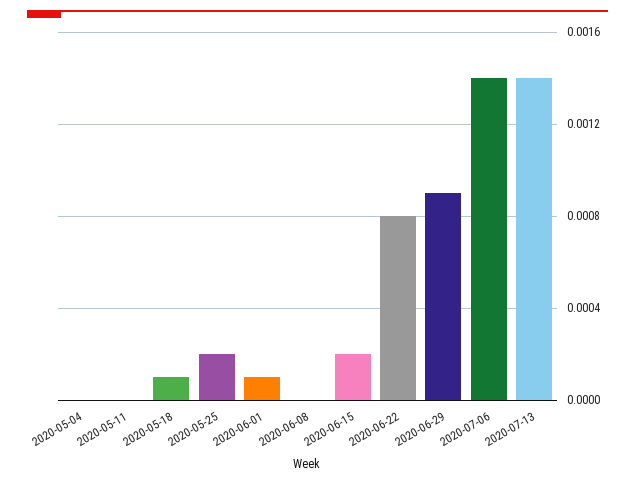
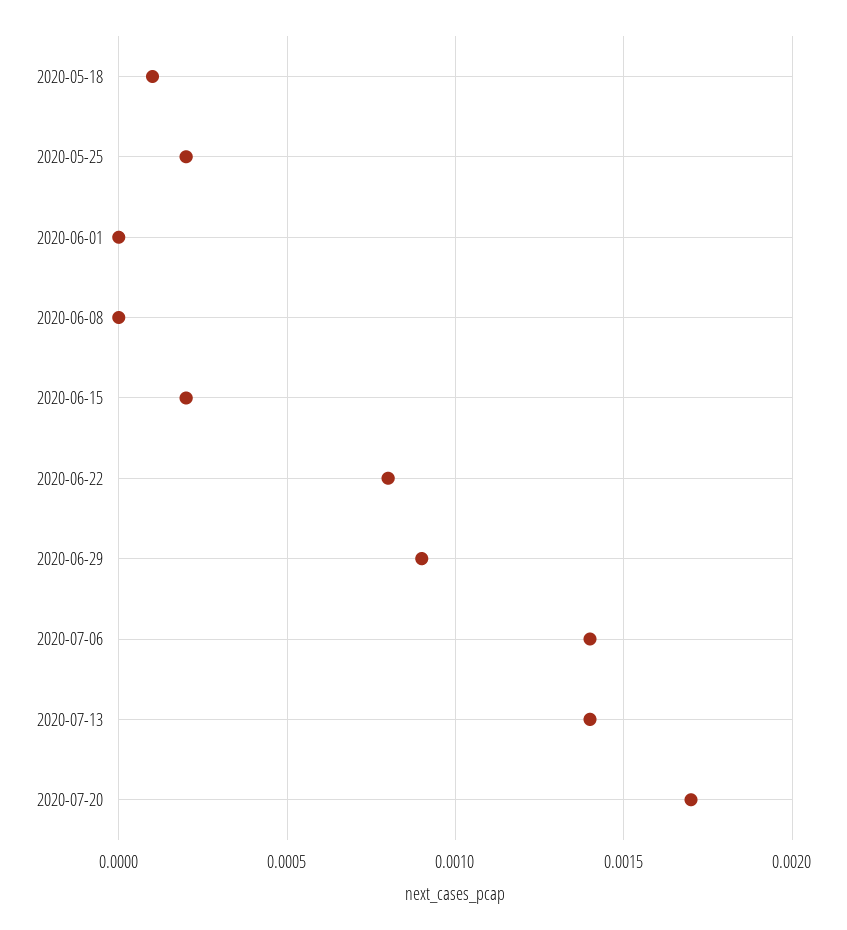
2020-05-04: 0 -> none
2020-05-11: 0 -> none
2020-06-01: 0.0001 -> 0
2020-07-20: none -> 0.0017

